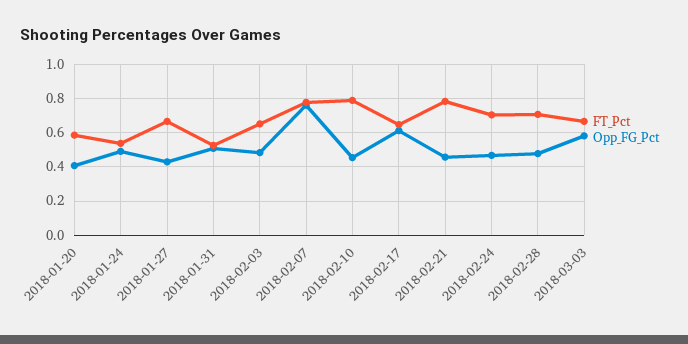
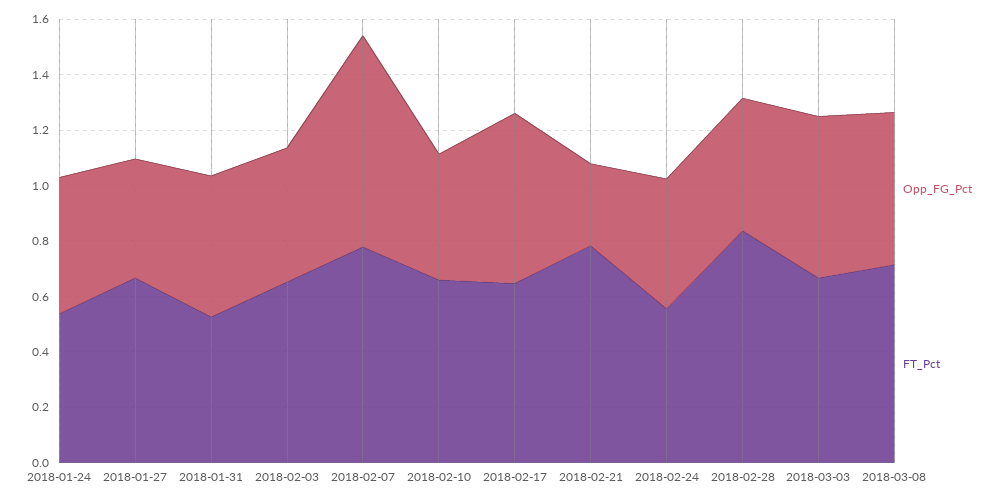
FT_Pct, 2018-01-20: 0.6 -> none
Opp_FG_Pct, 2018-01-20: 0.4 -> none
FT_Pct, 2018-02-10: 0.8 -> 0.65
Opp_FG_Pct, 2018-02-21: 0.45 -> 0.3
FT_Pct, 2018-02-24: 0.7 -> 0.55
FT_Pct, 2018-02-28: 0.7 -> 0.85
Opp_FG_Pct, 2018-03-08: none -> 0.55
FT_Pct, 2018-03-08: none -> 0.7

